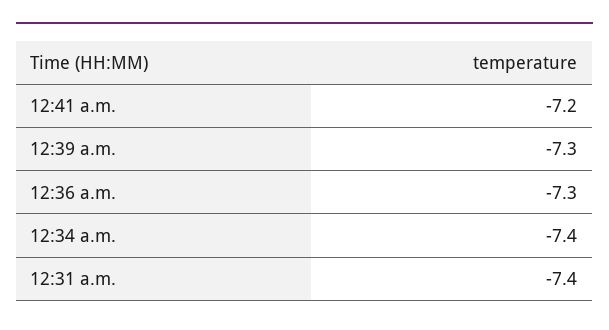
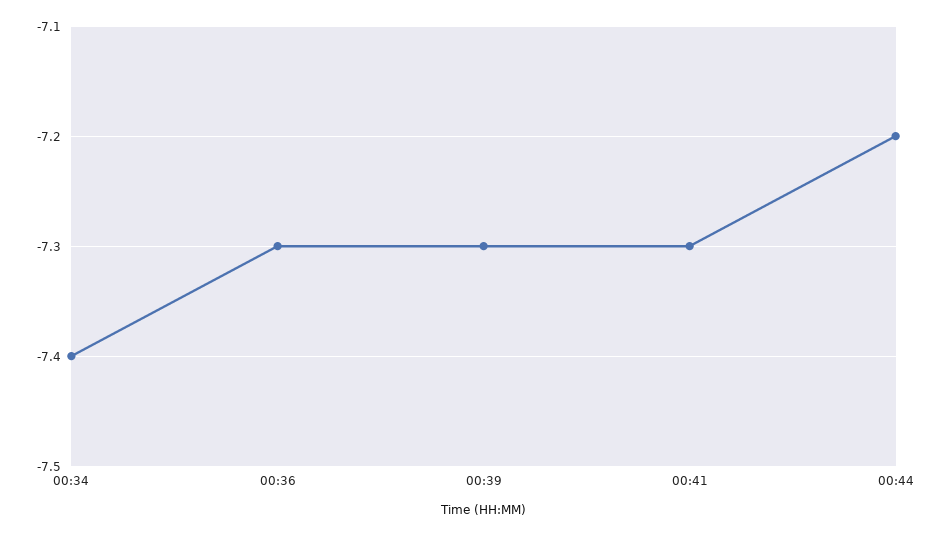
12:41 a.m.: -7.2 -> -7.3
12:31 a.m.: -7.4 -> none
00:44: none -> -7.2

